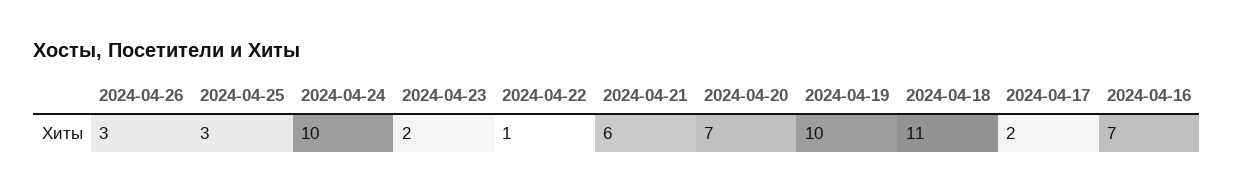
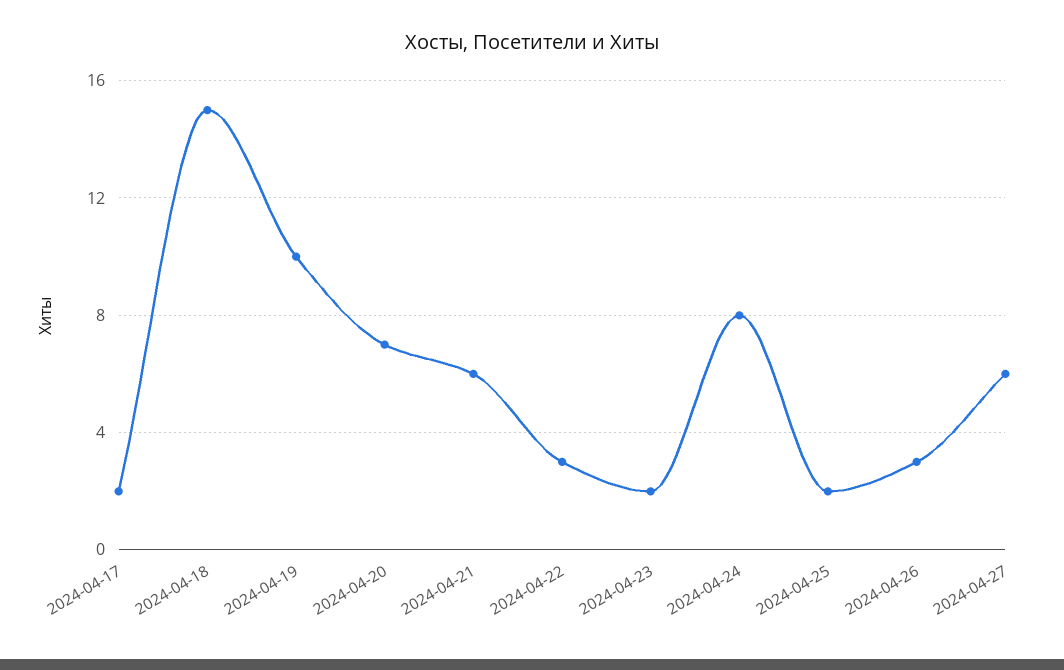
2024-04-25: 3 -> 2
2024-04-24: 10 -> 8
2024-04-22: 1 -> 3
2024-04-18: 11 -> 15
2024-04-16: 7 -> none
2024-04-27: none -> 6

